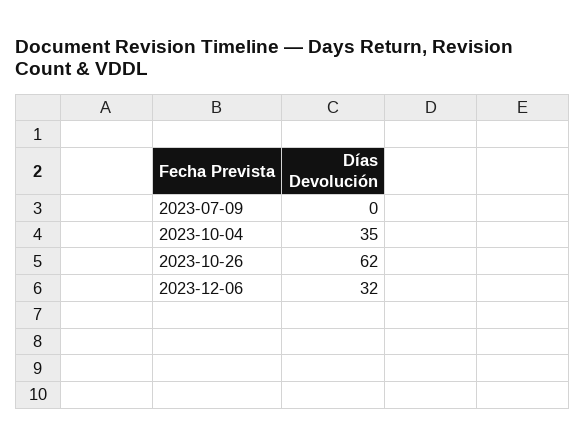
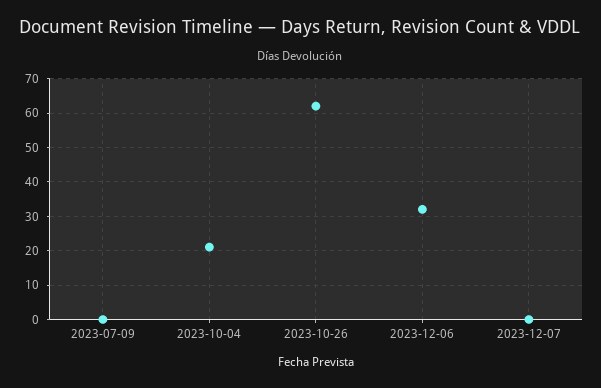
2023-10-04: 35 -> 20
2023-12-07: none -> 0

